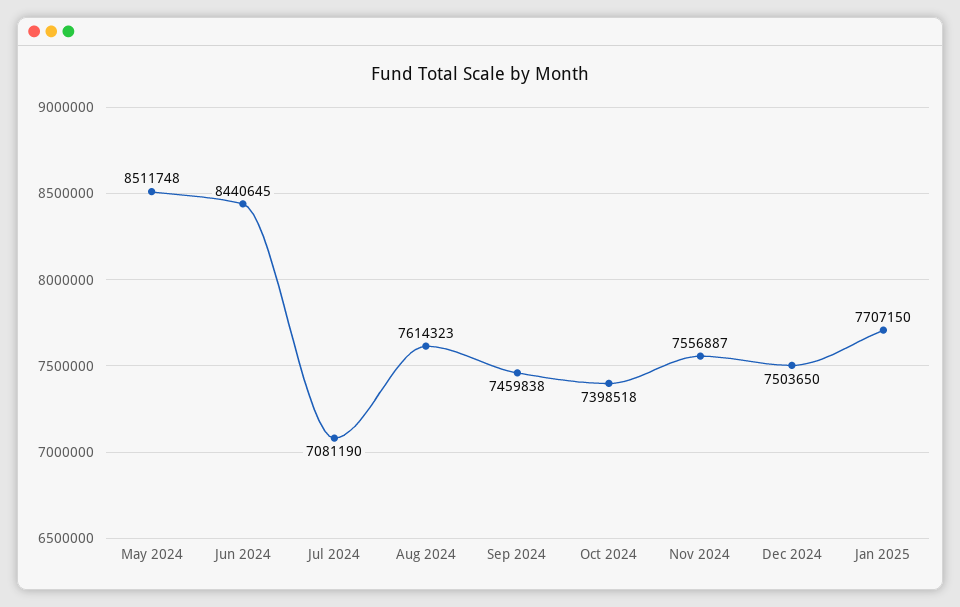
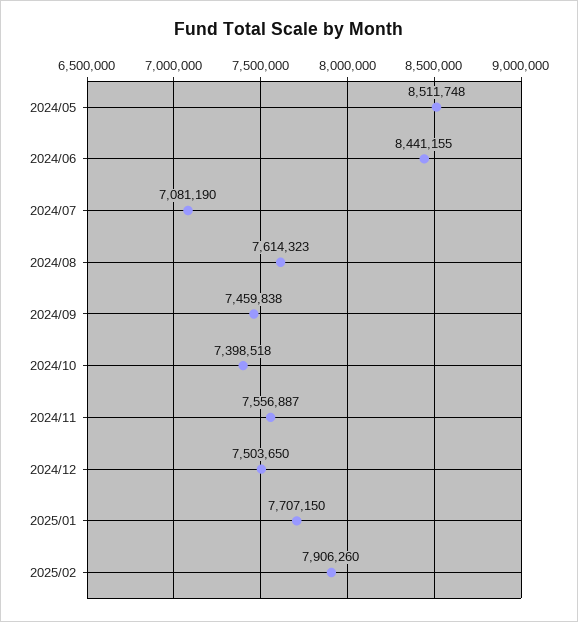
Jun 2024: 8440645 -> 8441155
2025/02: none -> 7906260

